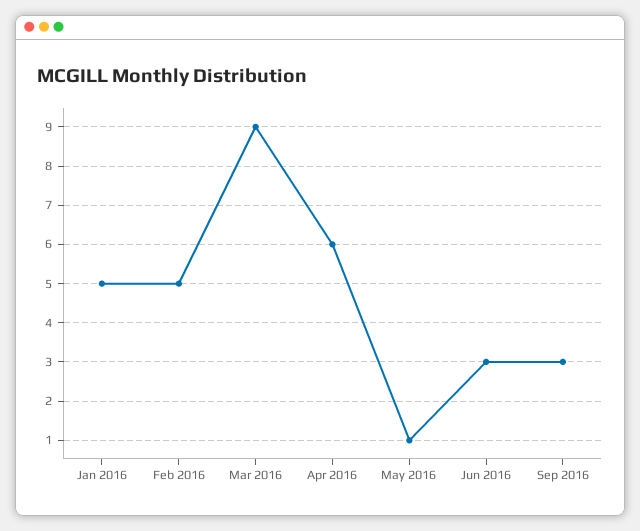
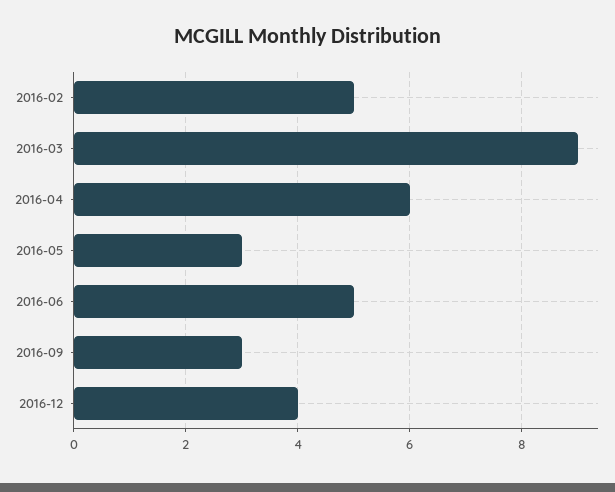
Jan 2016: 5 -> none
May 2016: 1 -> 3
Jun 2016: 3 -> 5
2016-12: none -> 4

